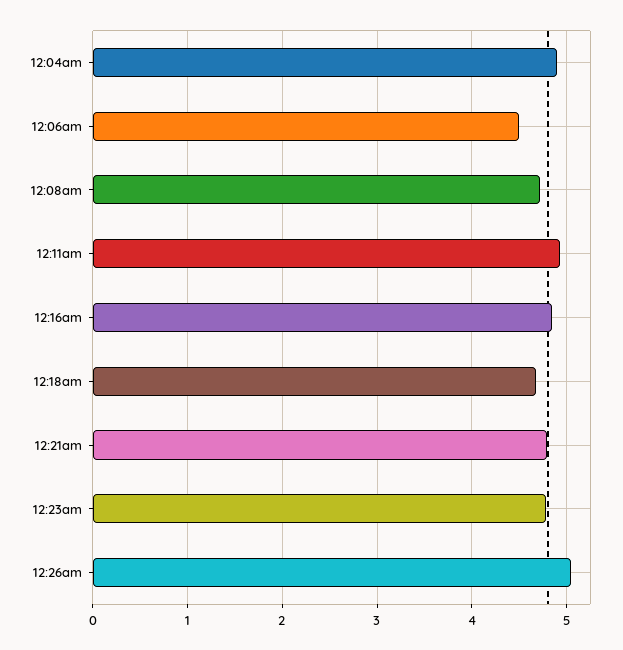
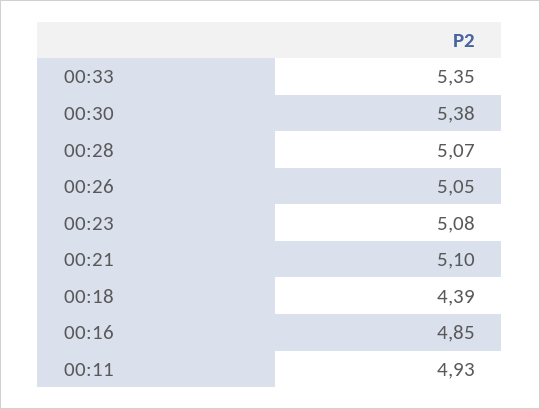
12:04am: 4.9 -> none
12:06am: 4.5 -> none
12:08am: 4.7 -> none
12:18am: 4.7 -> 4.39
12:21am: 4.8 -> 5.1
12:23am: 4.8 -> 5.08
00:33: none -> 5.35
00:30: none -> 5.38
00:28: none -> 5.07

